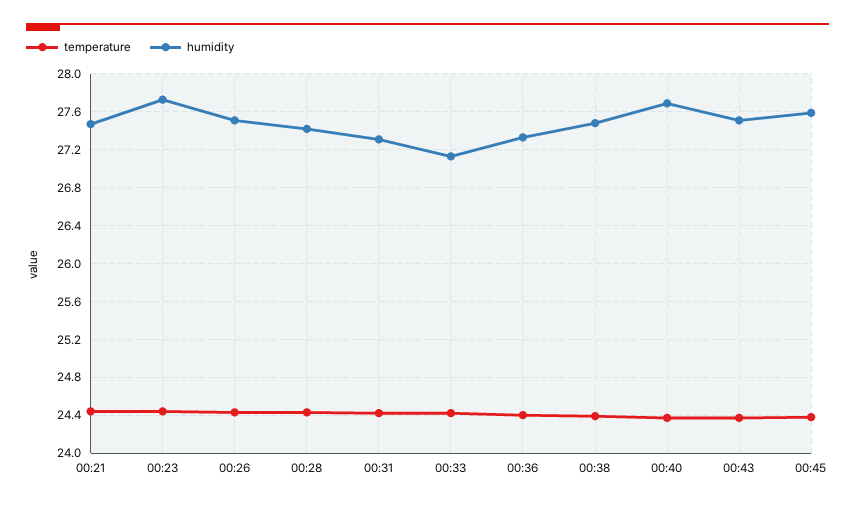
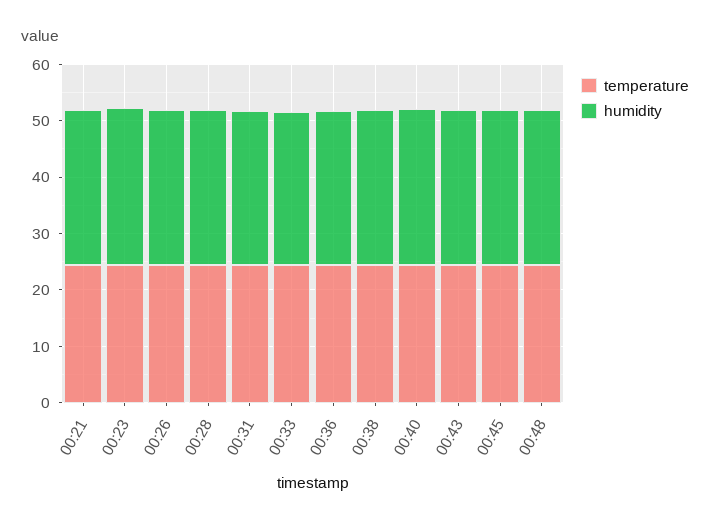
temperature, 00:48: none -> 24
humidity, 00:48: none -> 28

